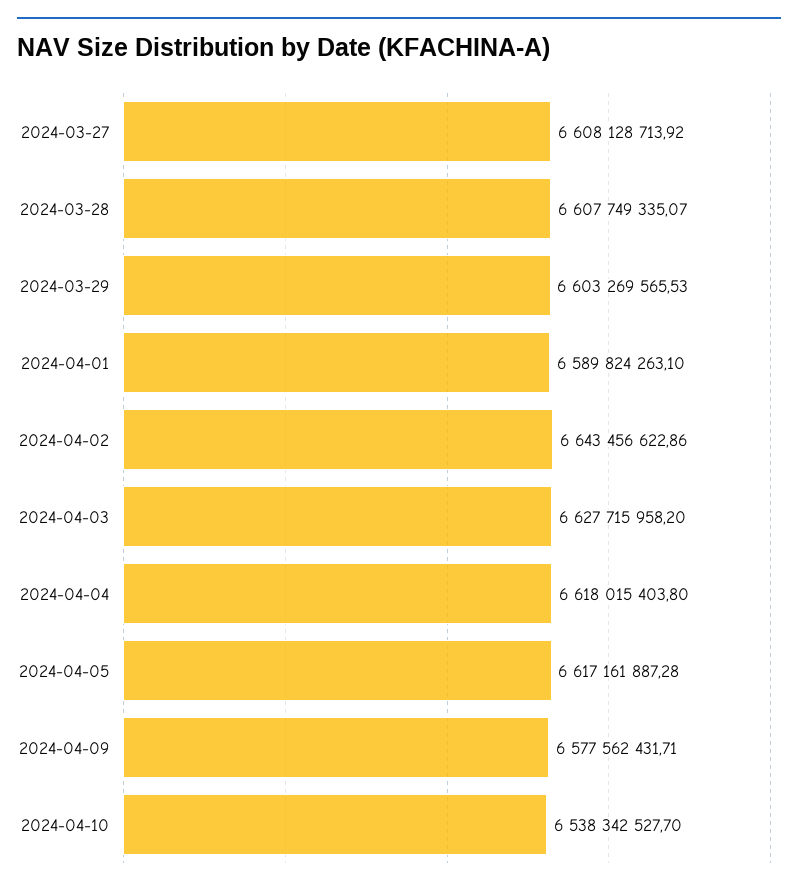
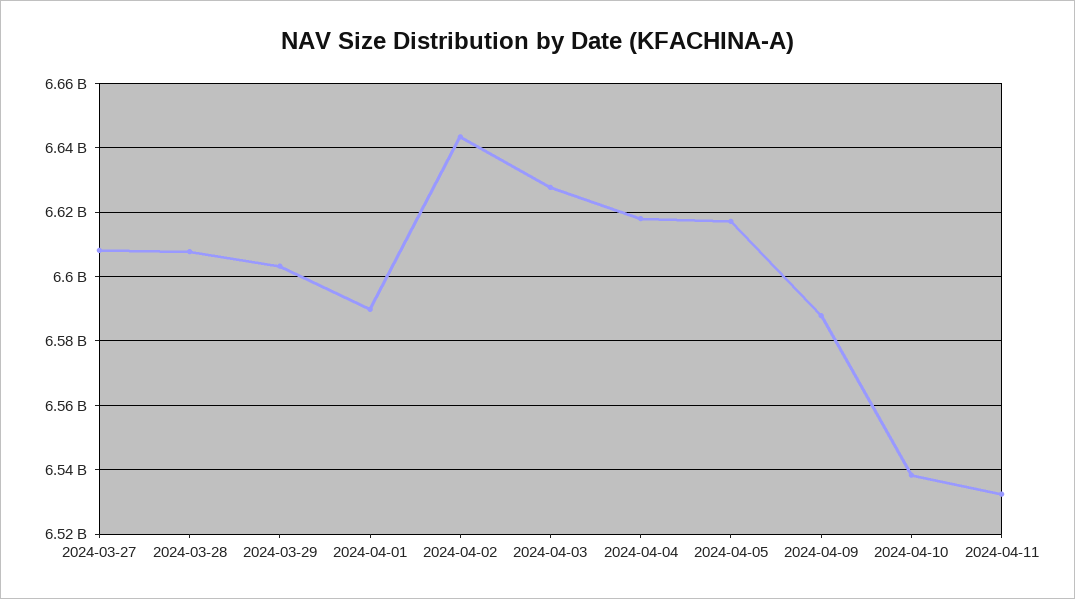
2024-04-09: 6577562431.71 -> 6588000000
2024-04-11: none -> 6532000000

